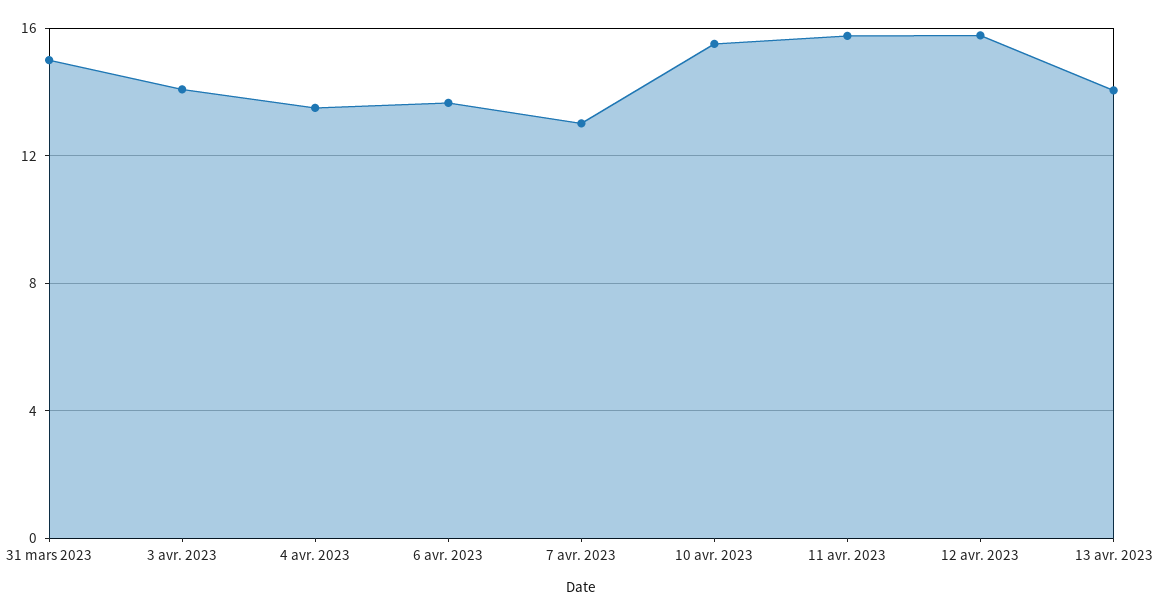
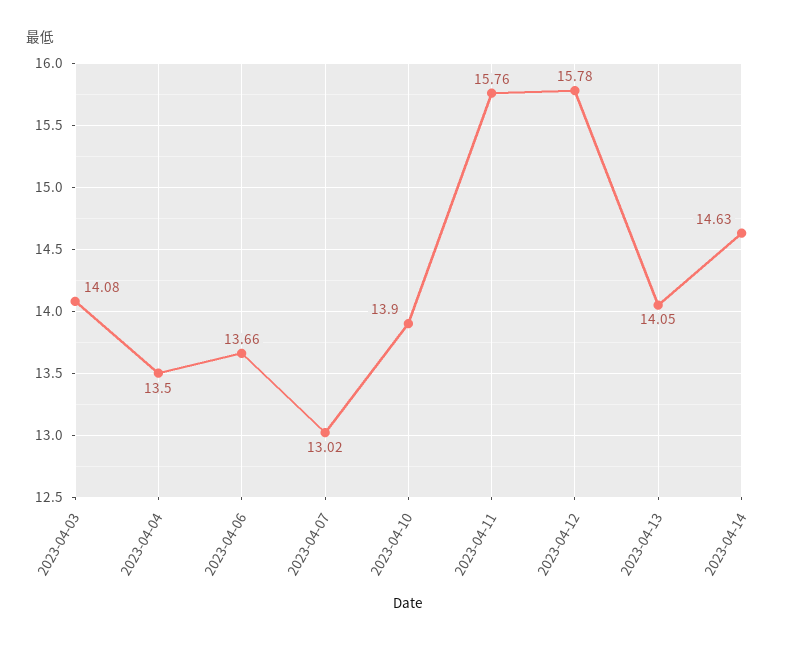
31 mars 2023: 15 -> none
10 avr. 2023: 15.5 -> 13.9
2023-04-14: none -> 14.63

